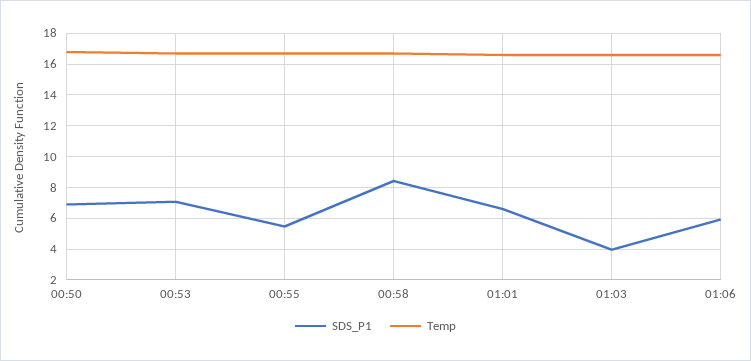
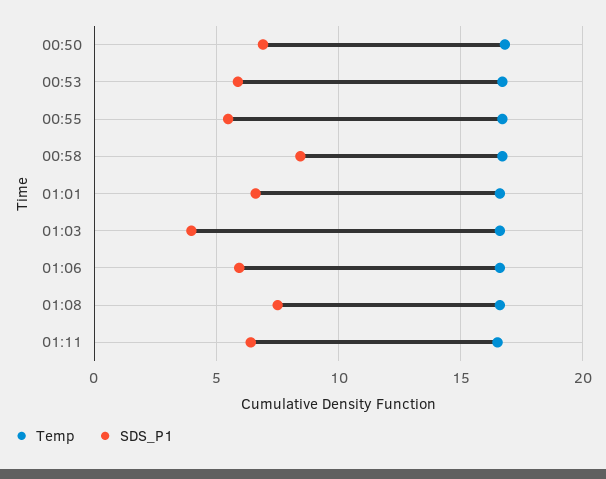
SDS_P1, 00:53: 7 -> 6
Temp, 01:08: none -> 16.5
SDS_P1, 01:08: none -> 7.5
Temp, 01:11: none -> 16.5
SDS_P1, 01:11: none -> 6.5

